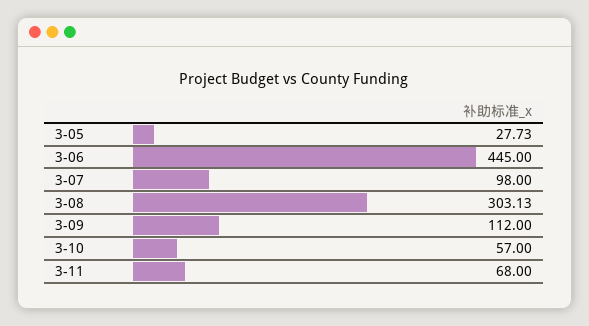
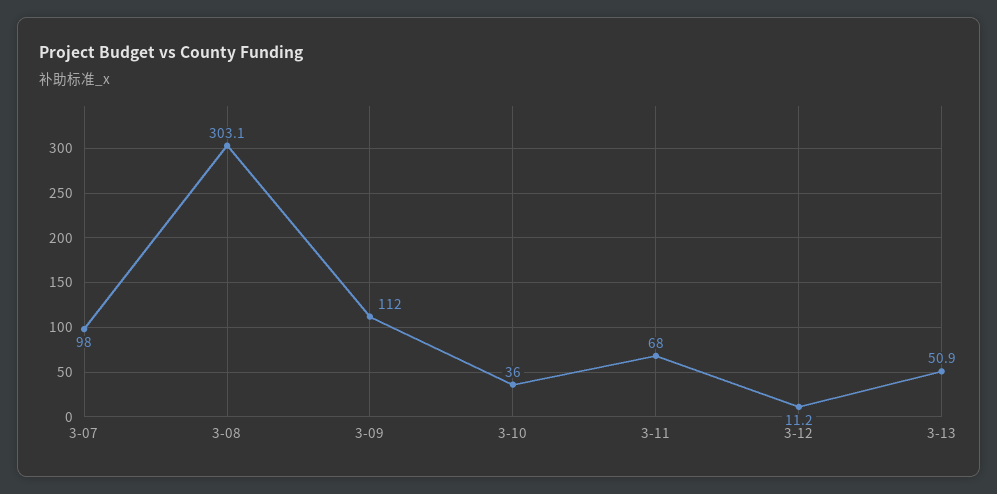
3-05: 27.73 -> none
3-06: 445 -> none
3-10: 57 -> 36
3-12: none -> 11.2
3-13: none -> 50.9

